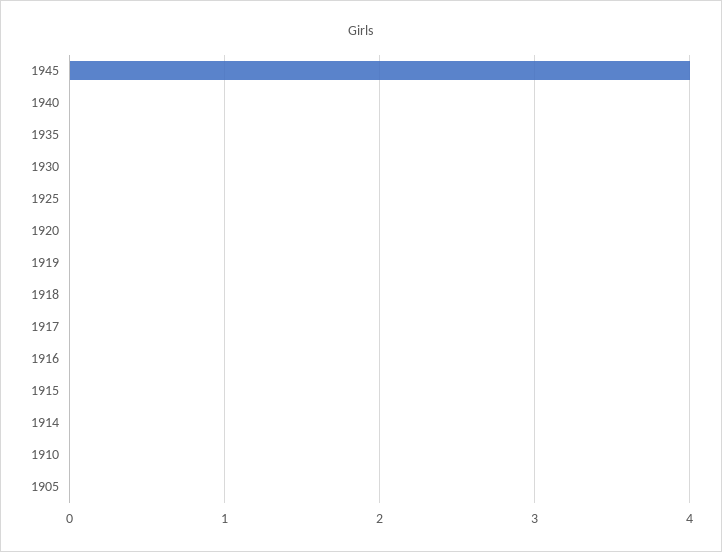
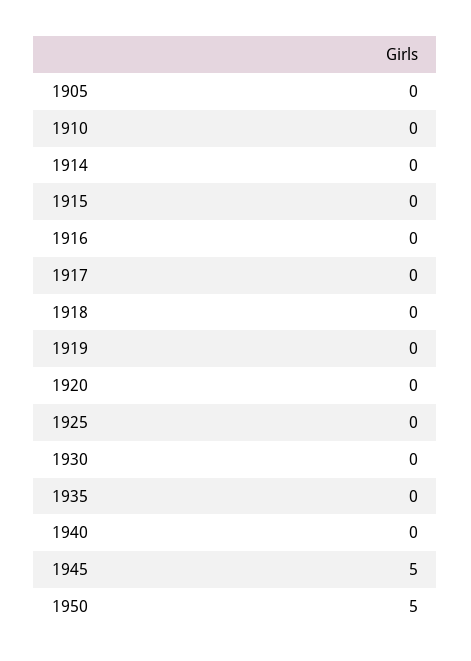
1945: 4 -> 5
1950: none -> 5

